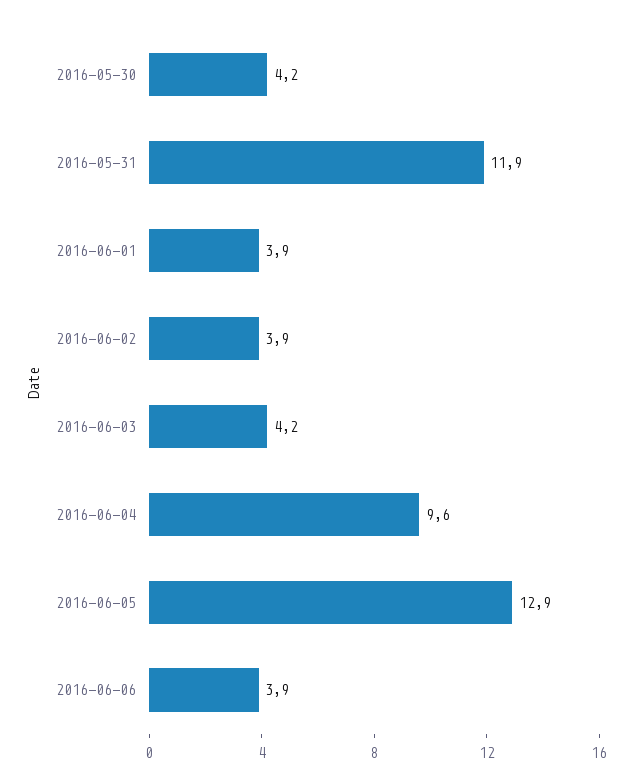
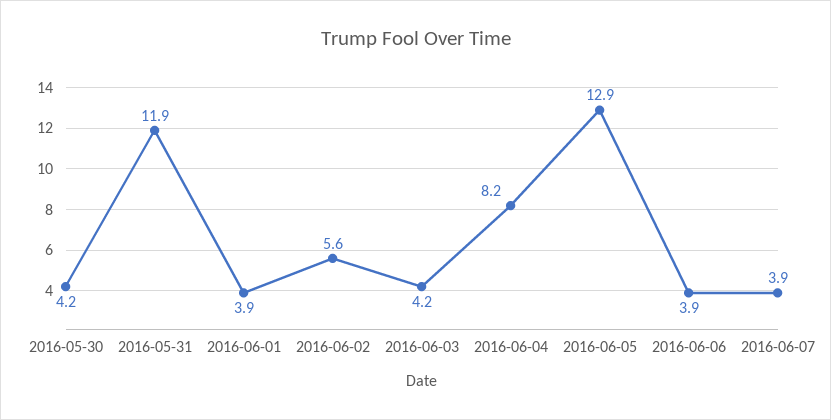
2016-06-02: 3.9 -> 5.6
2016-06-04: 9.6 -> 8.2
2016-06-07: none -> 3.9

